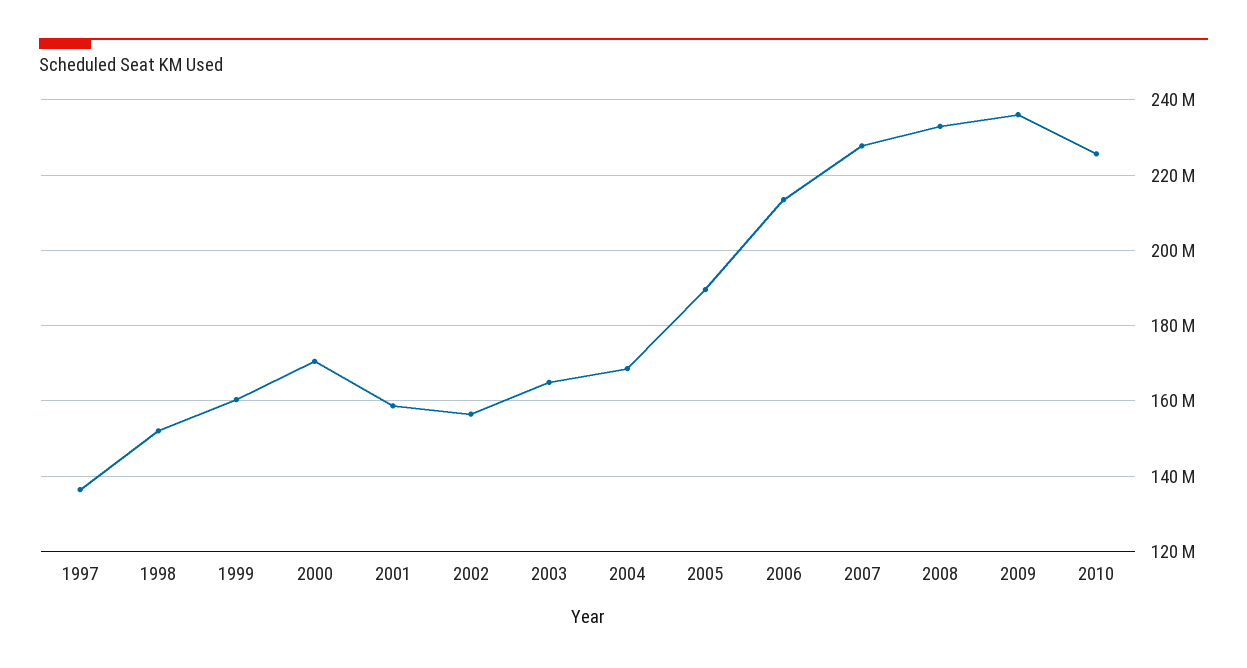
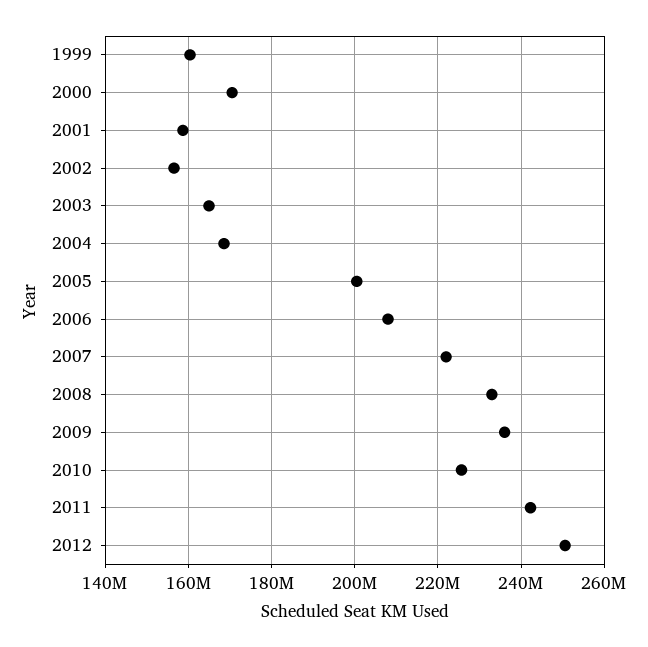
1997: 136000000 -> none
1998: 152000000 -> none
2005: 190000000 -> 200000000
2006: 214000000 -> 208000000
2007: 228000000 -> 222000000
2011: none -> 242000000
2012: none -> 250000000

